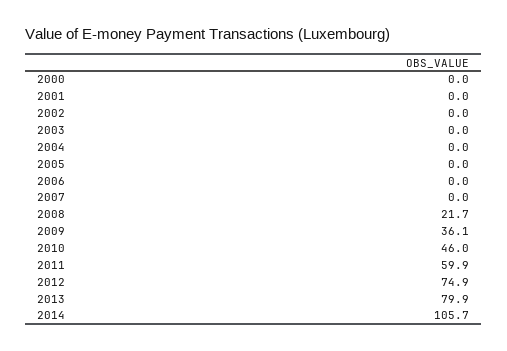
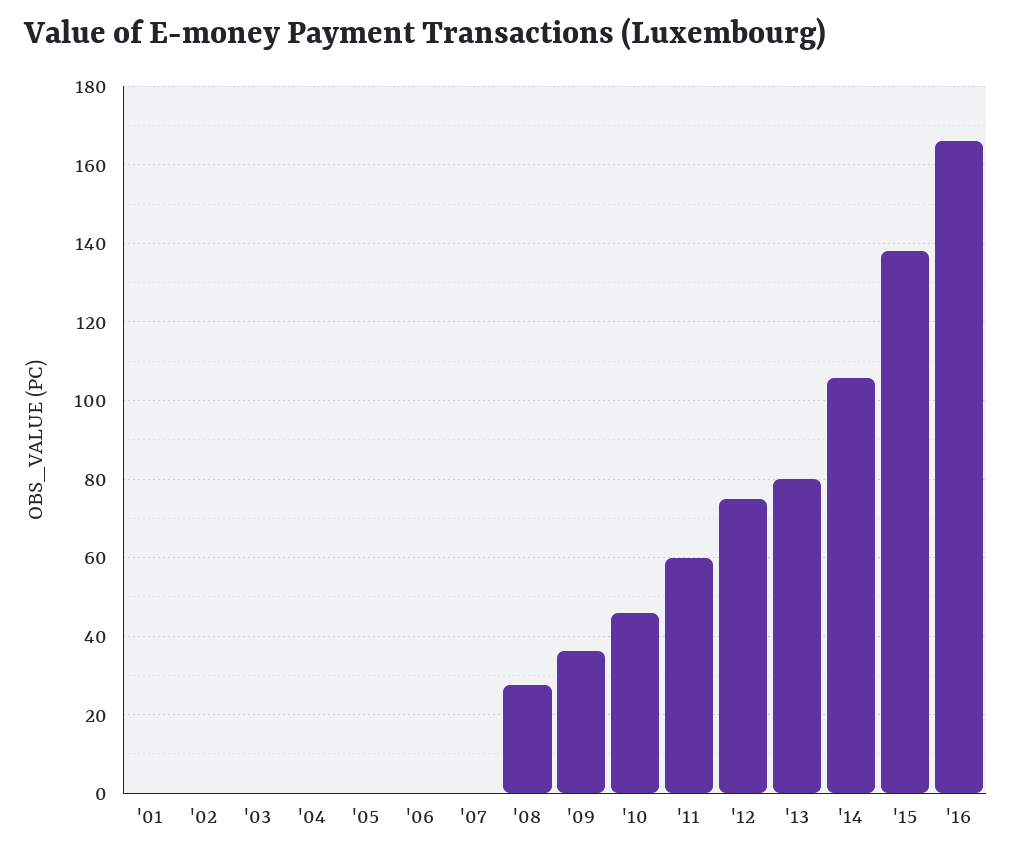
2000: 0 -> none
2008: 21.7 -> 28
'15: none -> 138
'16: none -> 166

